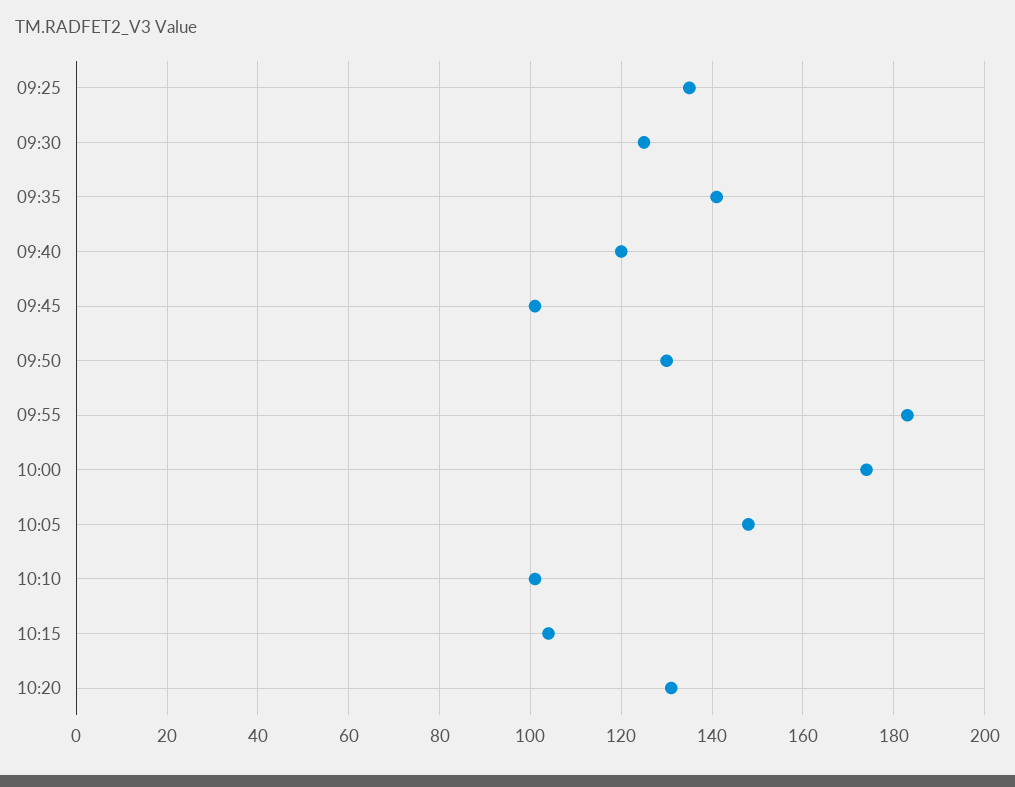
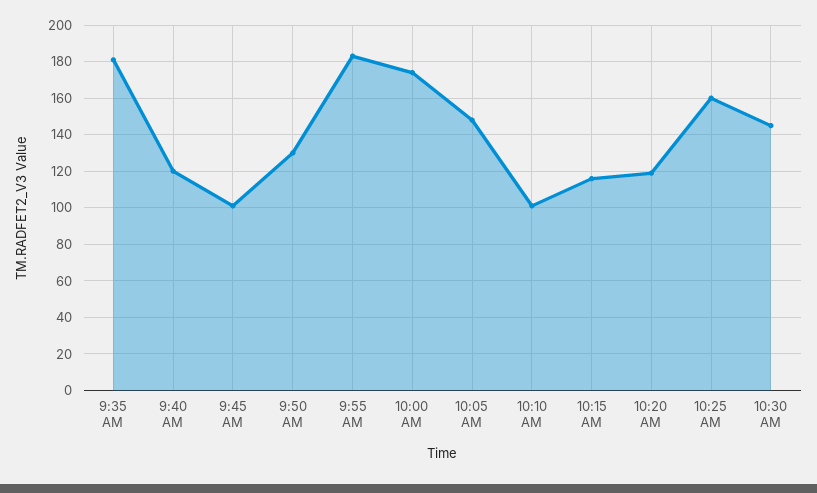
09:25: 135 -> none
09:30: 125 -> none
09:35: 140 -> 180
10:15: 105 -> 115
10:20: 130 -> 120
10:25 AM: none -> 160
10:30 AM: none -> 145

